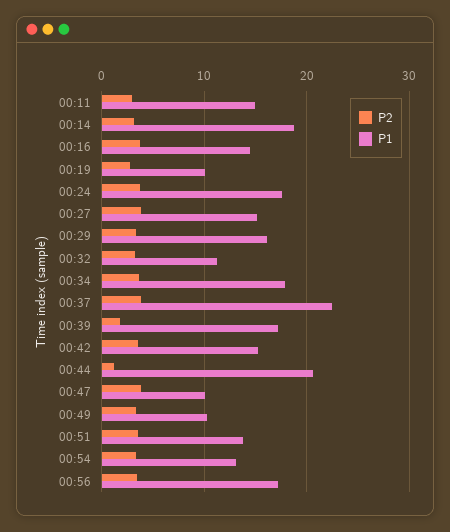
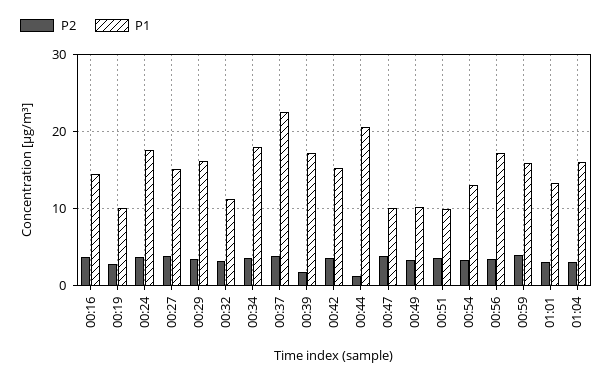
P2, 00:11: 3 -> none
P1, 00:11: 15 -> none
P2, 00:14: 3 -> none
P1, 00:14: 19 -> none
P1, 00:51: 14 -> 10
P2, 00:59: none -> 4
P1, 00:59: none -> 16
P2, 01:01: none -> 3
P1, 01:01: none -> 13
P2, 01:04: none -> 3
P1, 01:04: none -> 16

